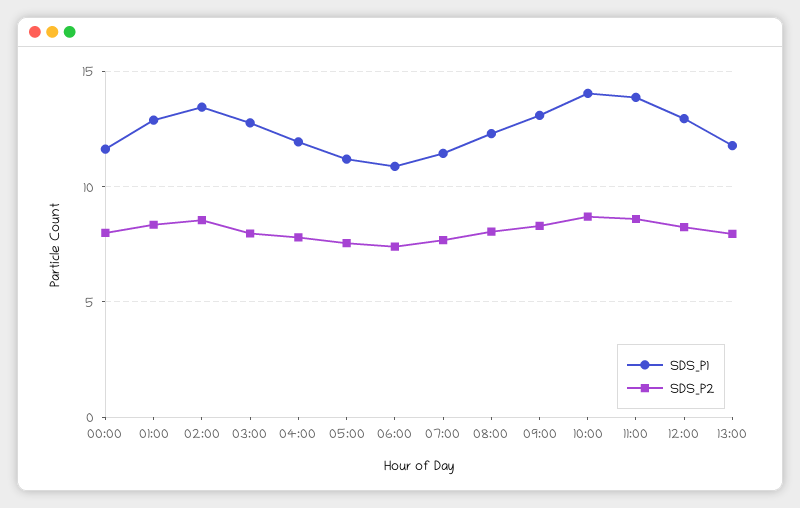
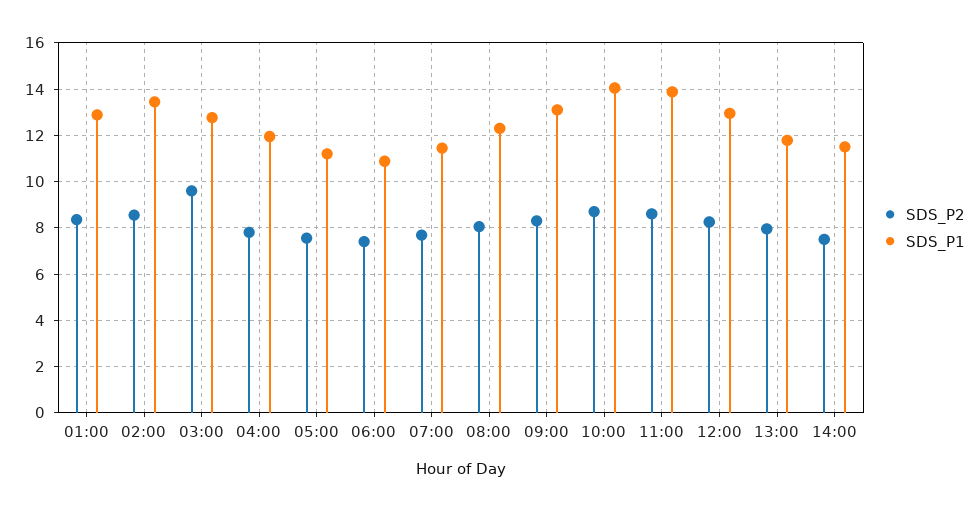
SDS_P1, 00:00: 11.5 -> none
SDS_P2, 00:00: 8 -> none
SDS_P2, 03:00: 8 -> 9.5
SDS_P2, 14:00: none -> 7.5
SDS_P1, 14:00: none -> 11.5

